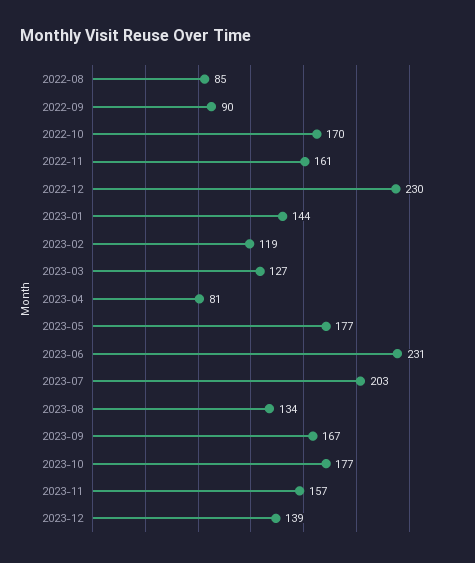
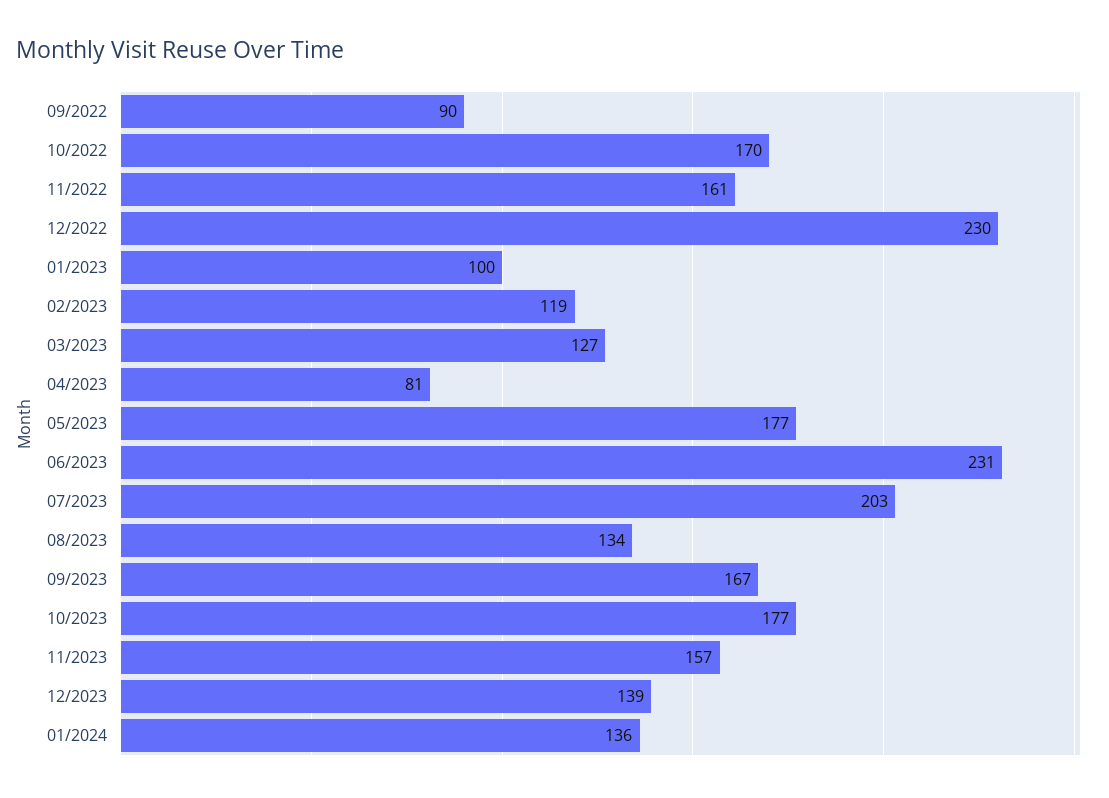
2022-08: 85 -> none
2023-01: 144 -> 100
01/2024: none -> 136

